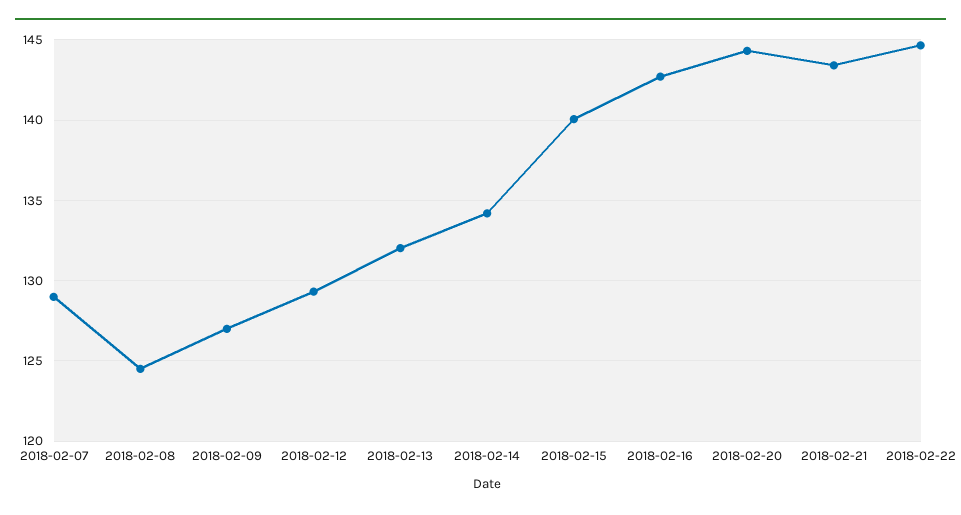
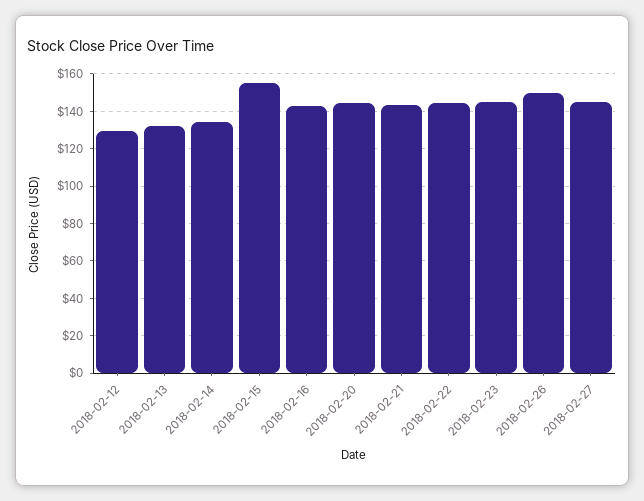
2018-02-07: 129 -> none
2018-02-08: 124.5 -> none
2018-02-09: 127 -> none
2018-02-15: 140 -> 155
2018-02-23: none -> 145
2018-02-26: none -> 150
2018-02-27: none -> 145

